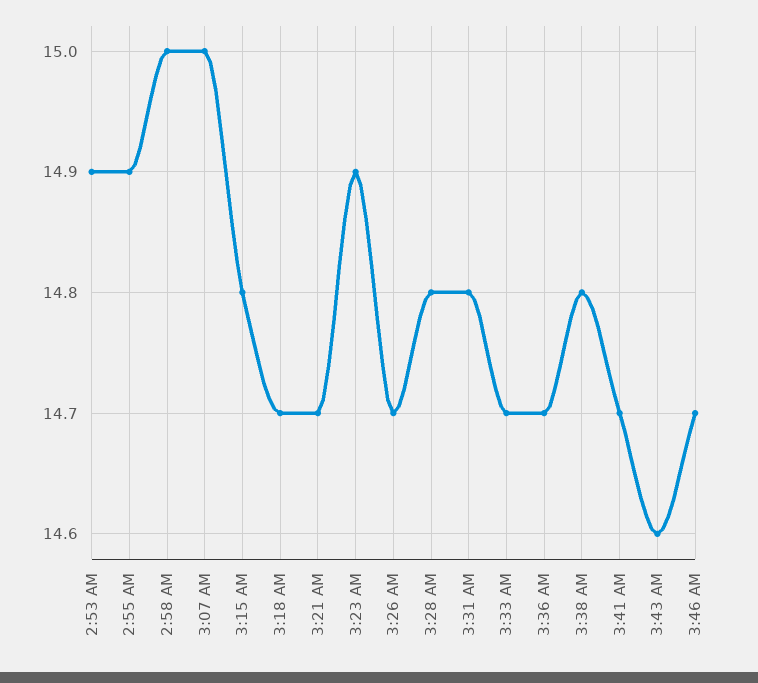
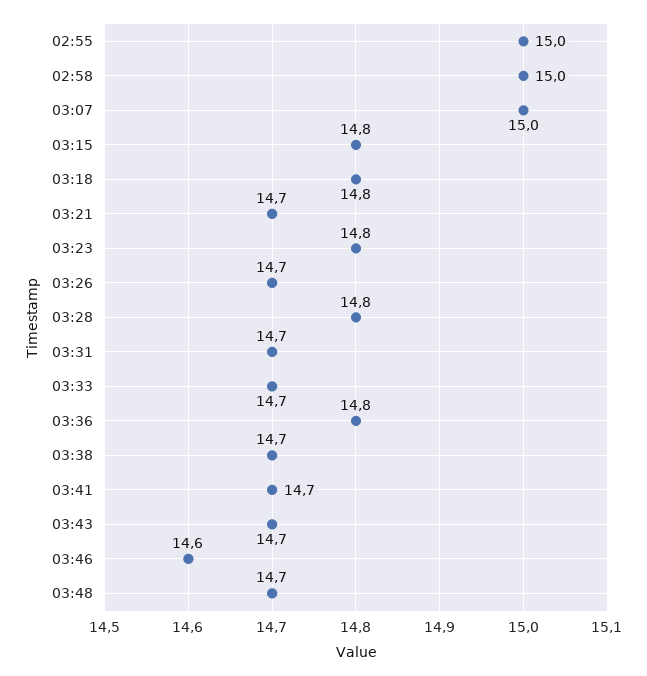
2:53 AM: 14.9 -> none
2:55 AM: 14.9 -> 15
3:18 AM: 14.7 -> 14.8
3:23 AM: 14.9 -> 14.8
3:31 AM: 14.8 -> 14.7
3:36 AM: 14.7 -> 14.8
3:38 AM: 14.8 -> 14.7
3:43 AM: 14.6 -> 14.7
3:46 AM: 14.7 -> 14.6
03:48: none -> 14.7

